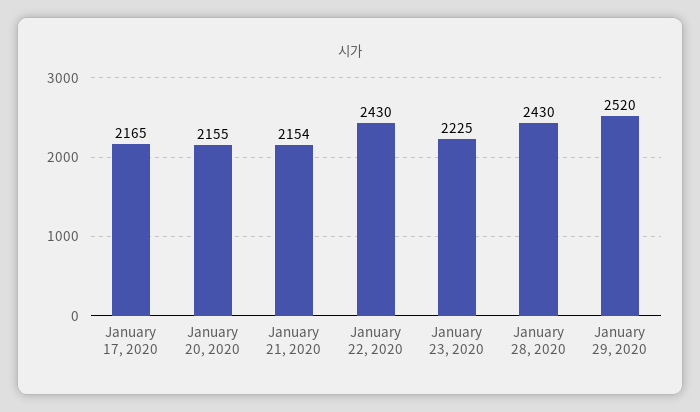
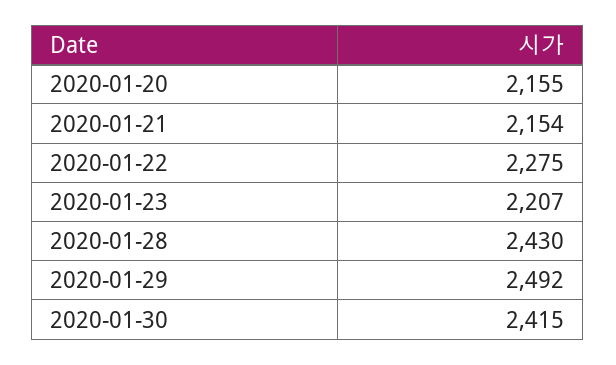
January 17, 2020: 2165 -> none
January 22, 2020: 2430 -> 2275
January 23, 2020: 2225 -> 2207
January 29, 2020: 2520 -> 2492
2020-01-30: none -> 2415

